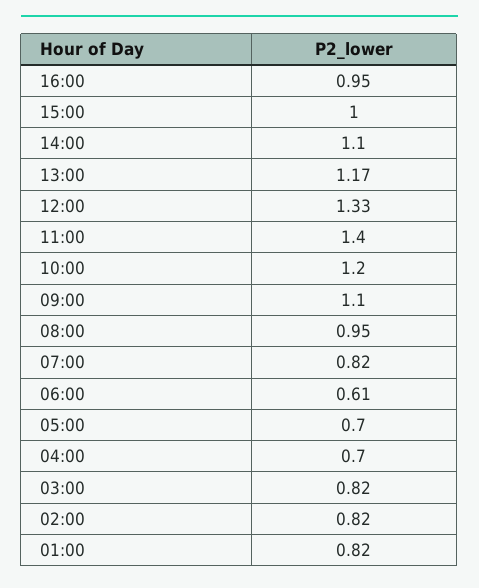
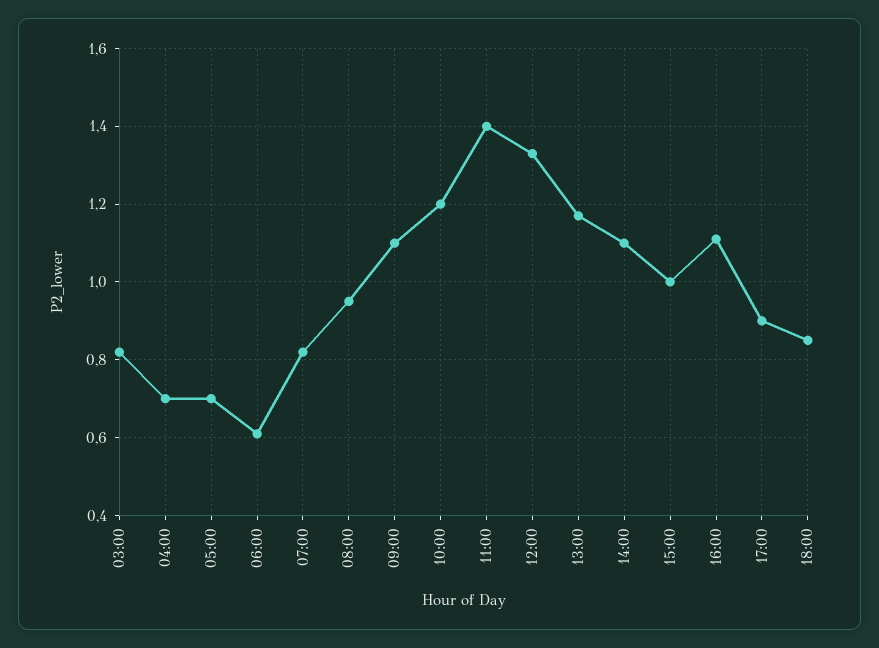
16:00: 0.95 -> 1.1
02:00: 0.82 -> none
01:00: 0.82 -> none
17:00: none -> 0.9
18:00: none -> 0.85

